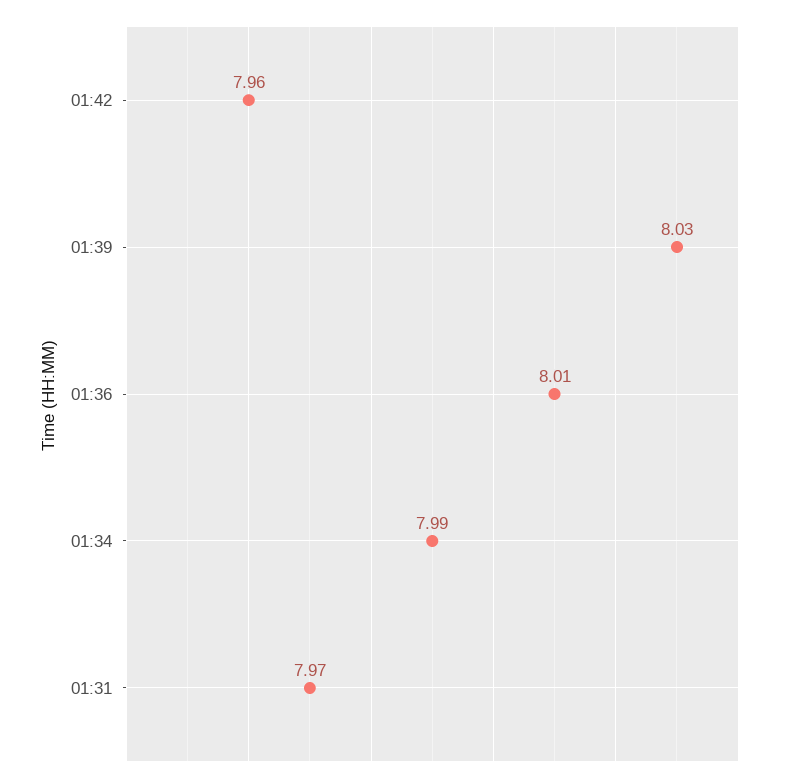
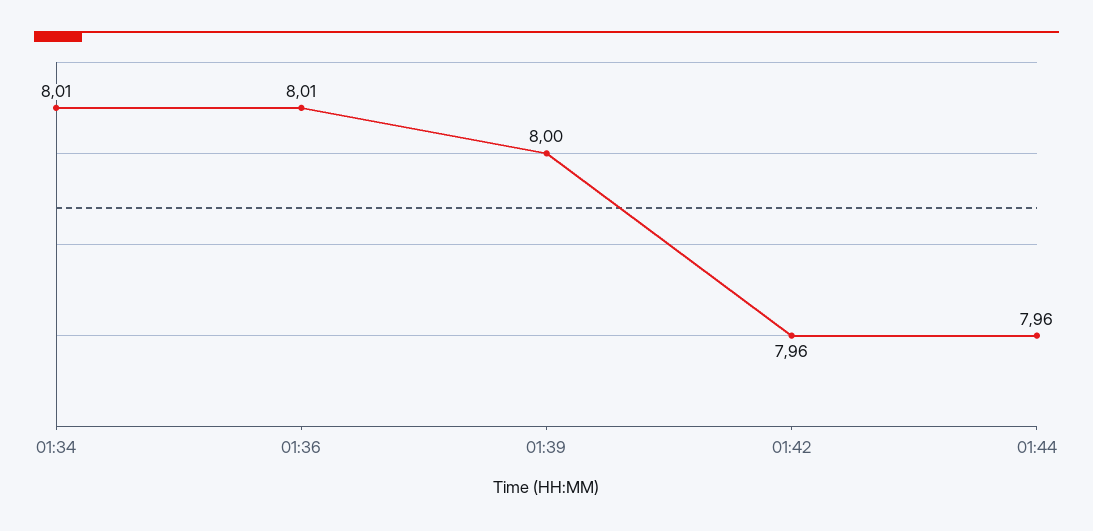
01:39: 8.03 -> 8
01:34: 7.99 -> 8.01
01:31: 7.97 -> none
01:44: none -> 7.96

